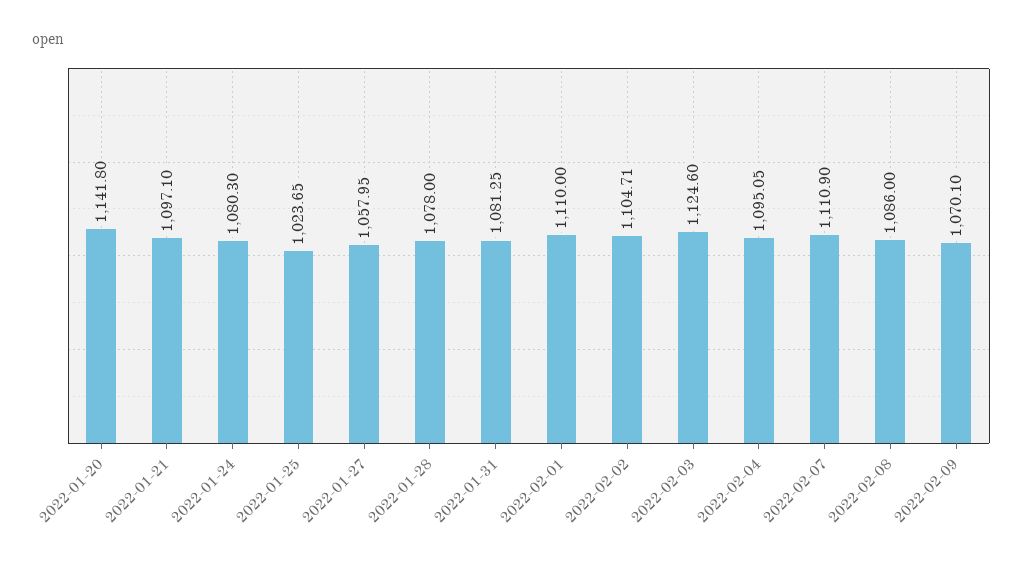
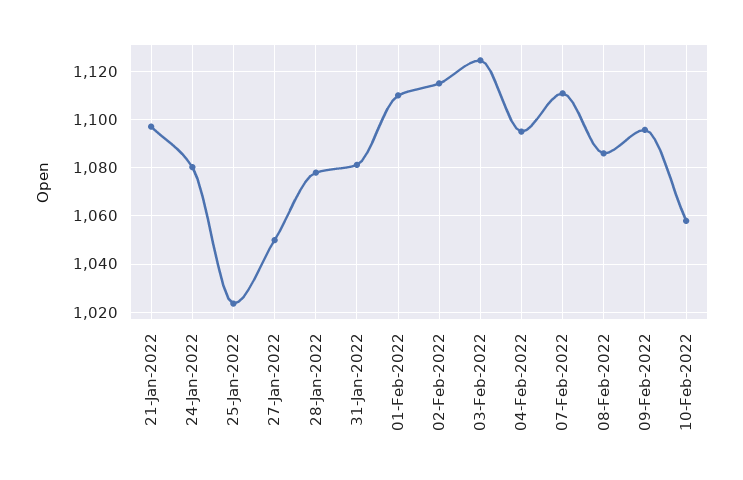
2022-01-20: 1141.8 -> none
2022-01-27: 1057.95 -> 1050
2022-02-02: 1104.71 -> 1115
2022-02-09: 1070.1 -> 1095
10-Feb-2022: none -> 1057.5

